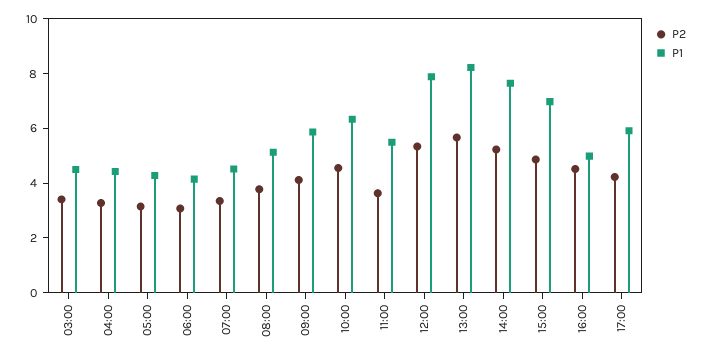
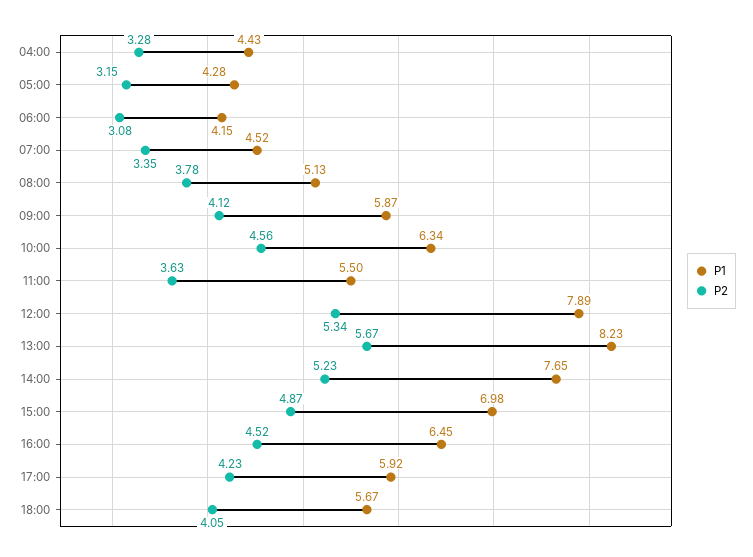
P2, 03:00: 3.5 -> none
P1, 03:00: 4.5 -> none
P1, 16:00: 5 -> 6.45
P1, 18:00: none -> 5.67
P2, 18:00: none -> 4.05

